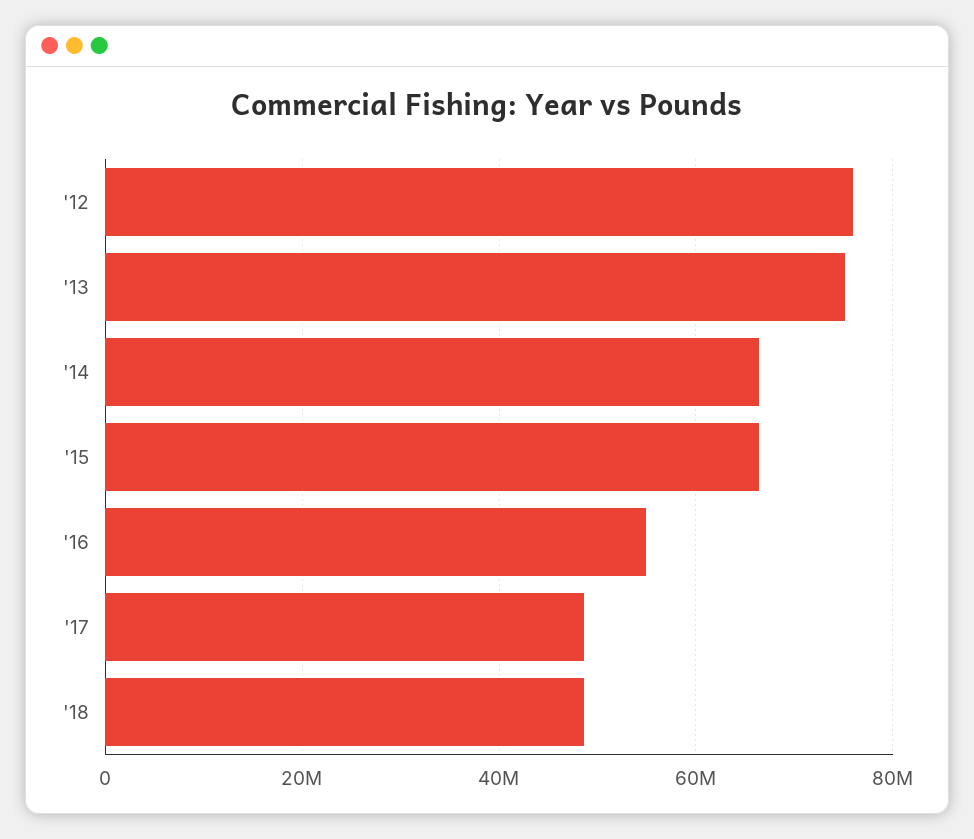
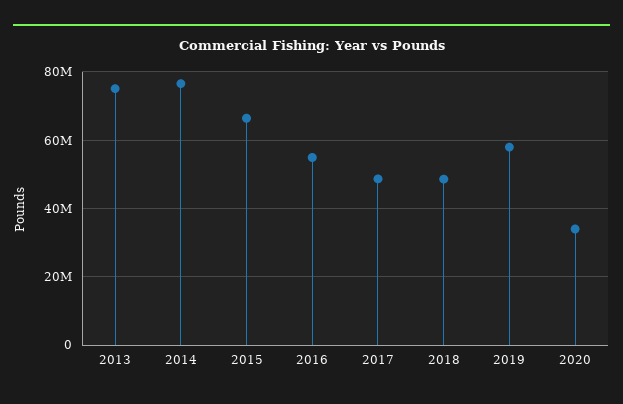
'12: 76000000 -> none
'14: 66000000 -> 76000000
2019: none -> 58000000
2020: none -> 34000000

